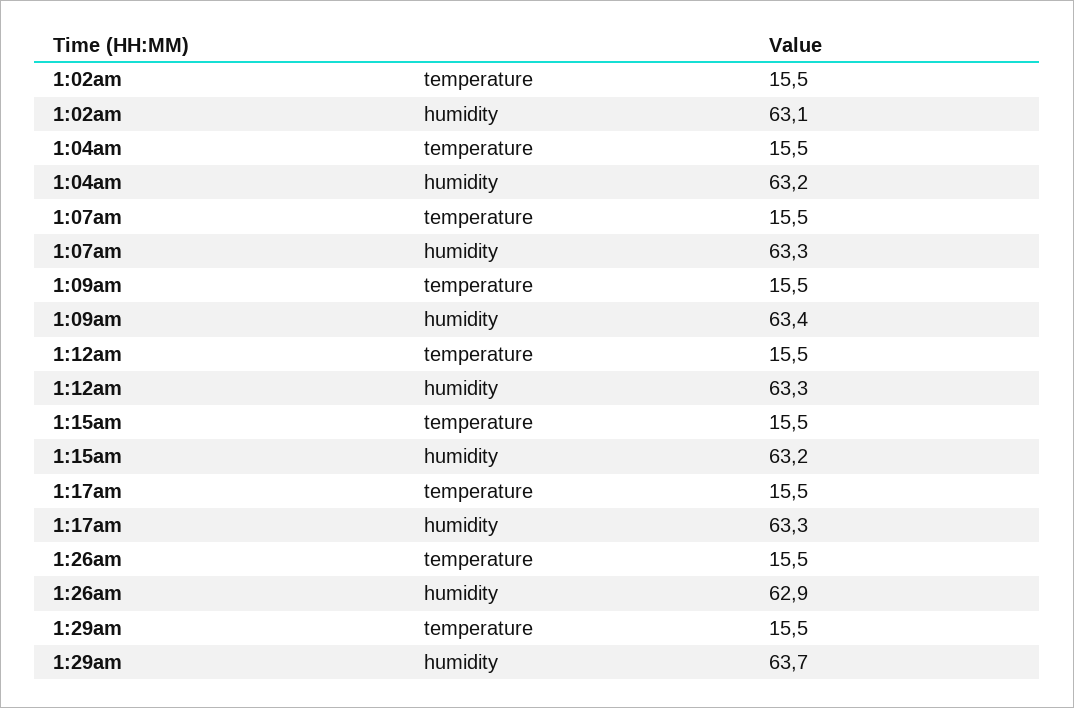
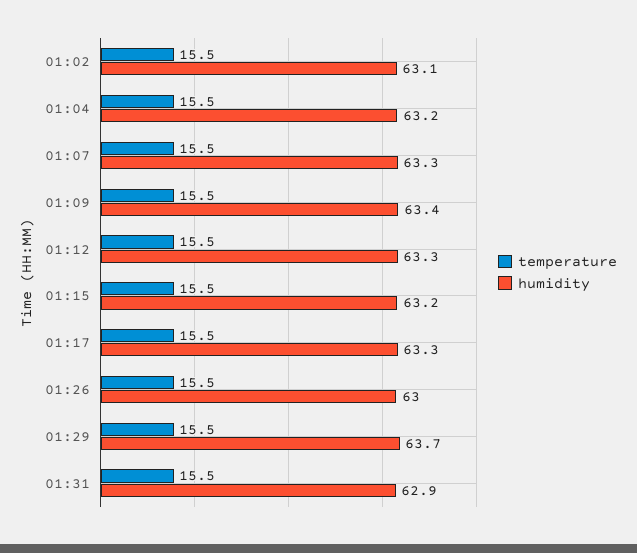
humidity, 1:26am: 62.9 -> 63
temperature, 01:31: none -> 15.5
humidity, 01:31: none -> 62.9

